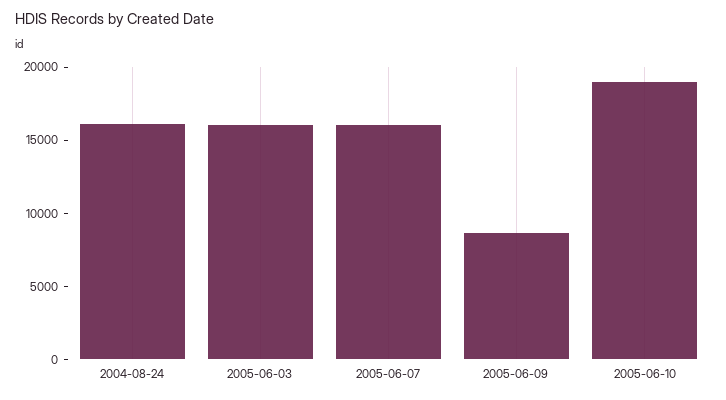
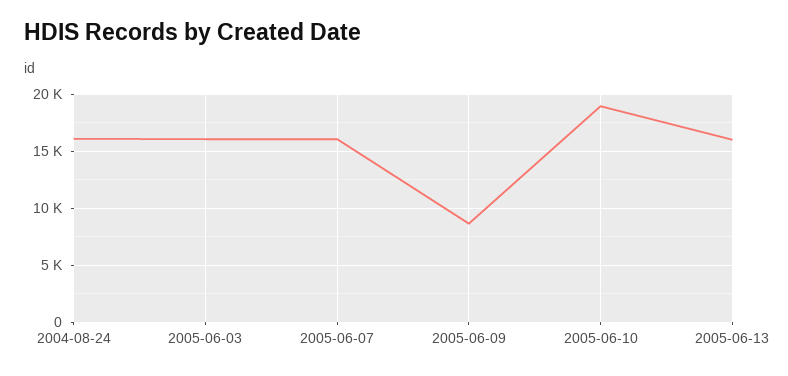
2005-06-13: none -> 16000

